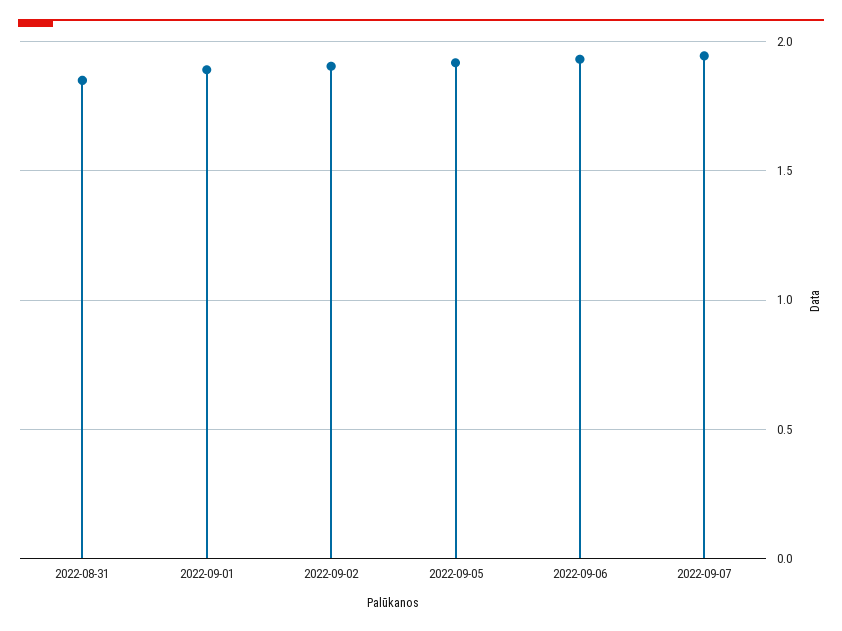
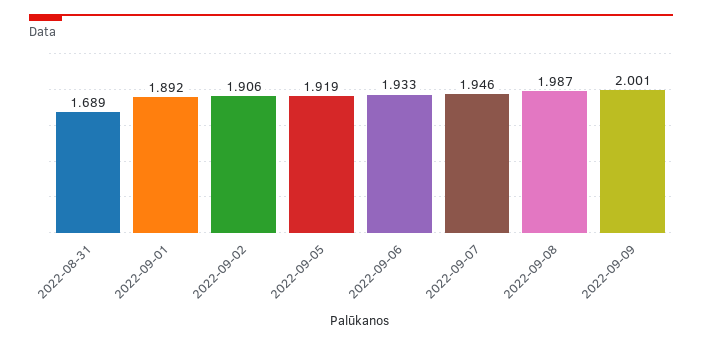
2022-08-31: 1.85 -> 1.689
2022-09-08: none -> 1.987
2022-09-09: none -> 2.001

